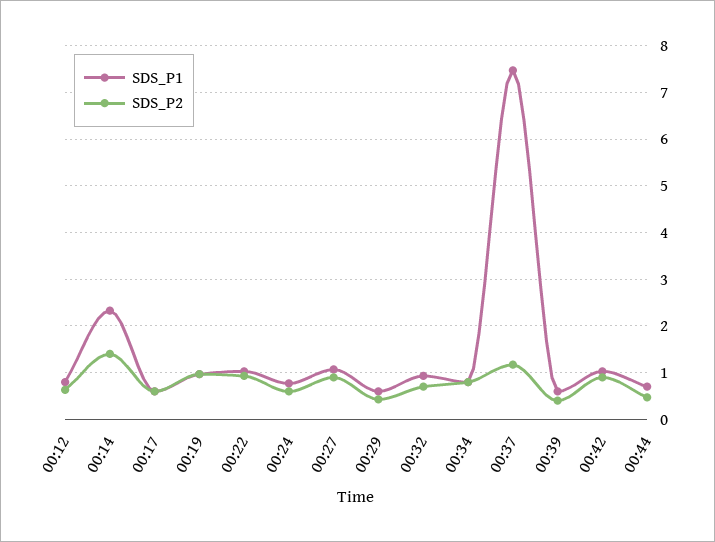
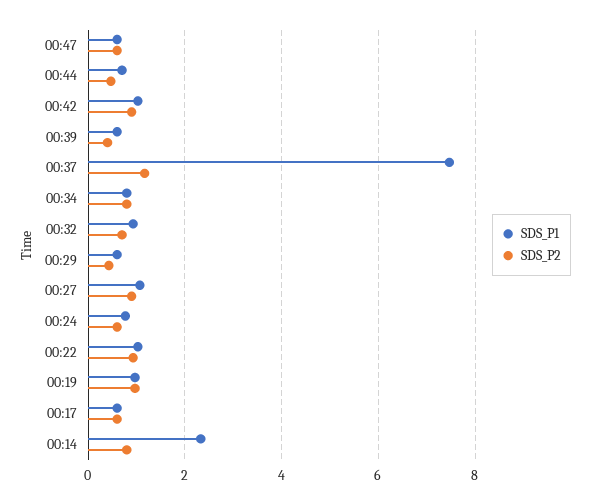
SDS_P1, 00:12: 0.8 -> none
SDS_P2, 00:12: 0.6 -> none
SDS_P2, 00:14: 1.4 -> 0.8
SDS_P1, 00:47: none -> 0.6
SDS_P2, 00:47: none -> 0.6

